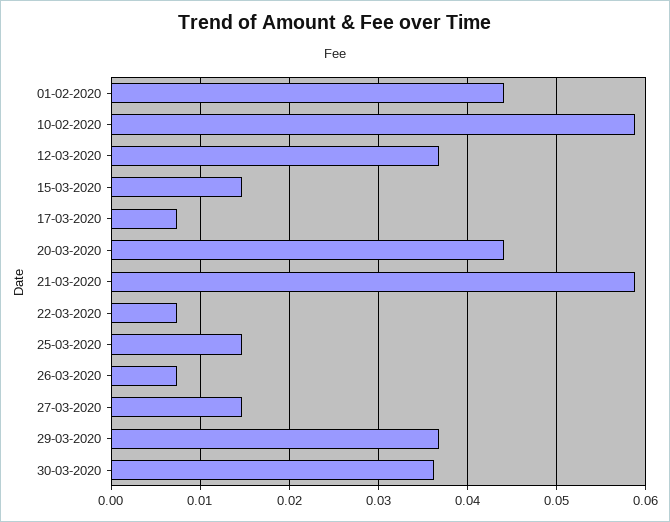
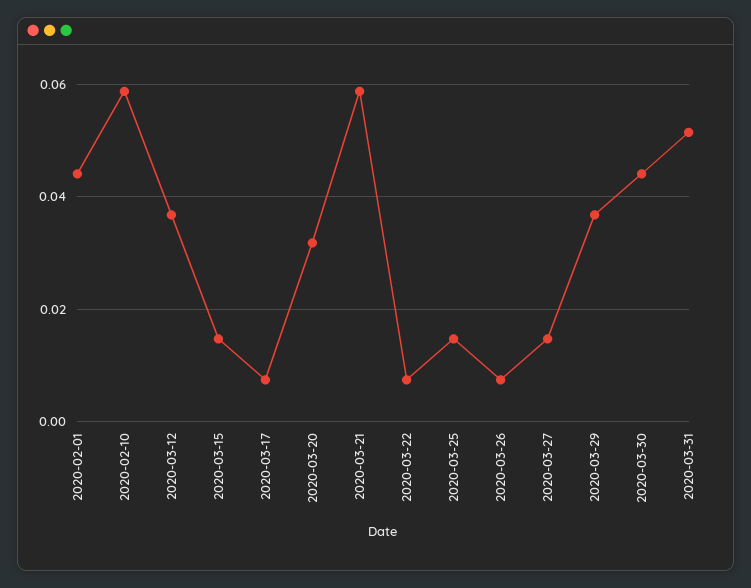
20-03-2020: 0.044 -> 0.032
30-03-2020: 0.036 -> 0.044
2020-03-31: none -> 0.052

